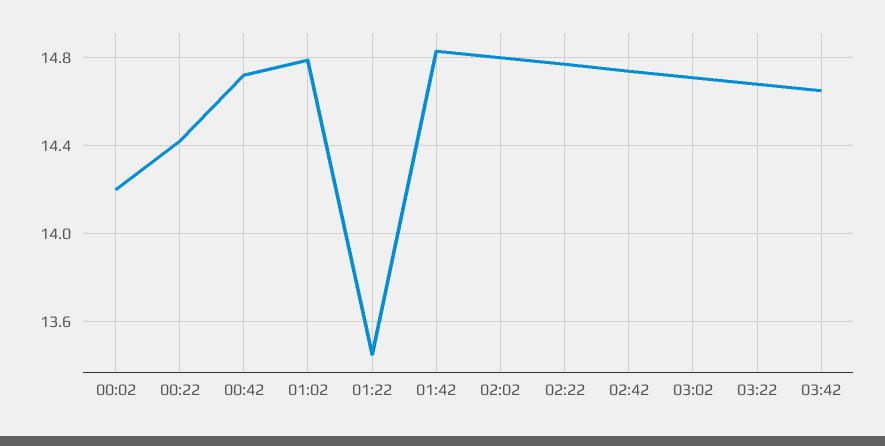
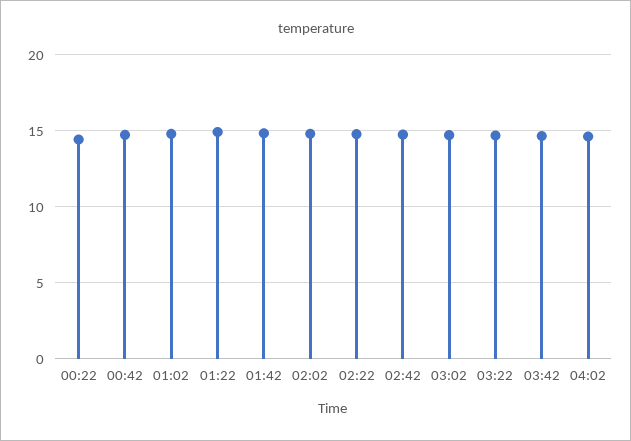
00:02: 14.2 -> none
01:22: 13.45 -> 15
04:02: none -> 14.5

